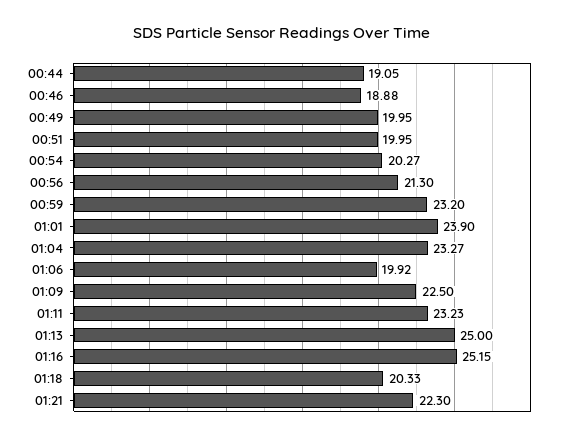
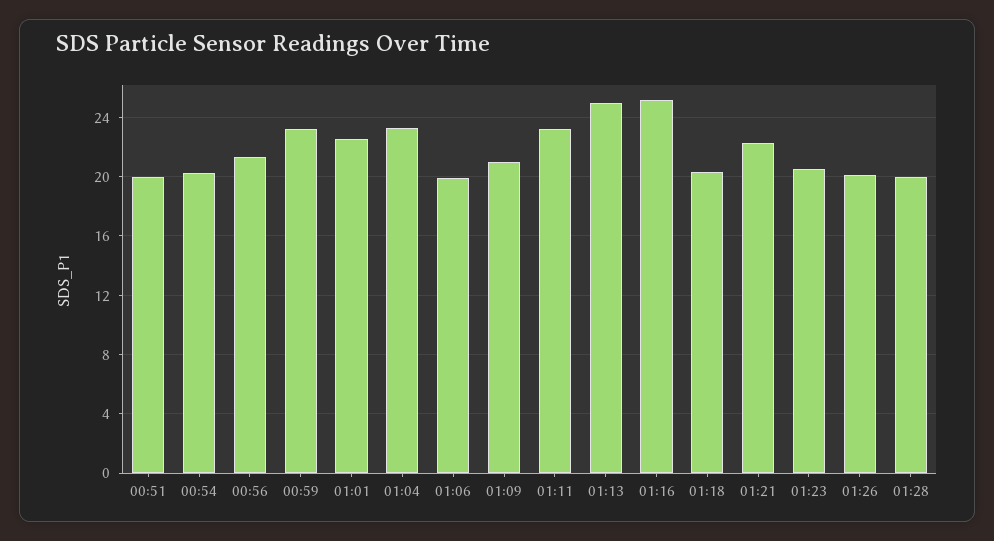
00:44: 19.05 -> none
00:46: 18.88 -> none
00:49: 19.95 -> none
01:01: 23.9 -> 22.5
01:09: 22.5 -> 21
01:23: none -> 20.5
01:26: none -> 20
01:28: none -> 20

